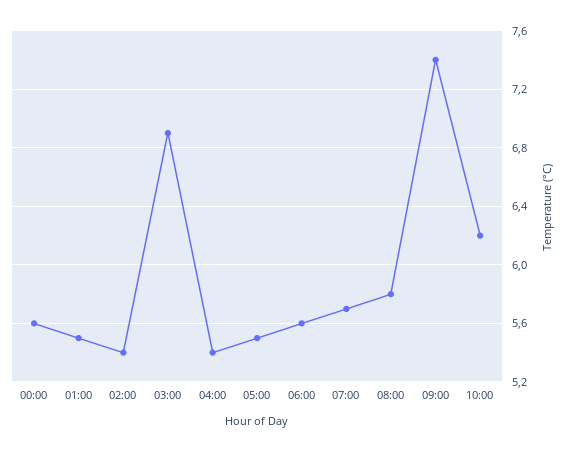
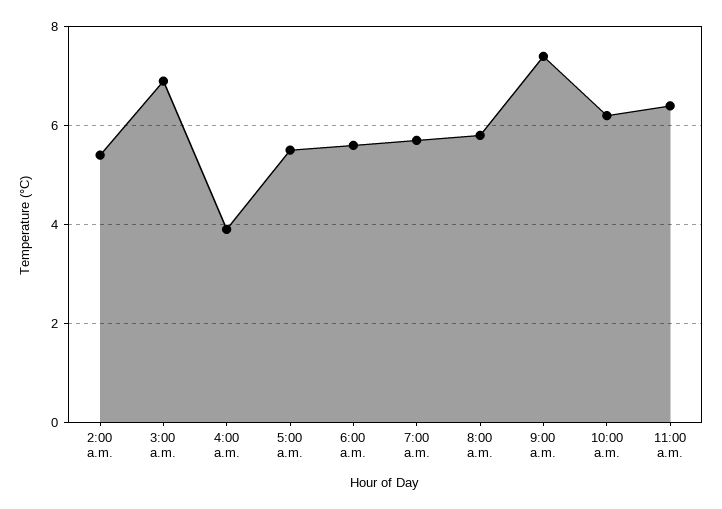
00:00: 5.6 -> none
01:00: 5.5 -> none
04:00: 5.4 -> 4
11:00 a.m.: none -> 6.5

